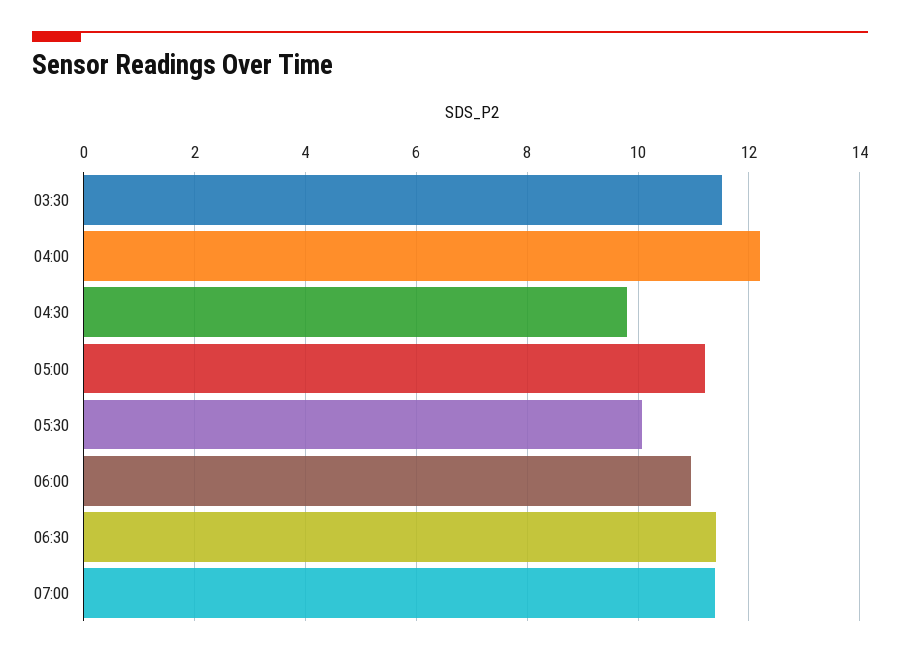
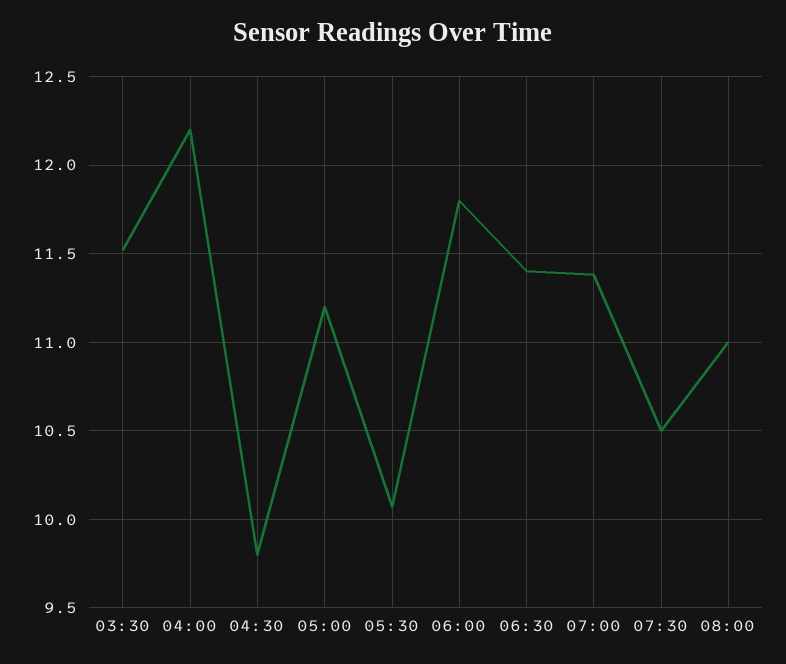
06:00: 11 -> 11.8
07:30: none -> 10.5
08:00: none -> 11

